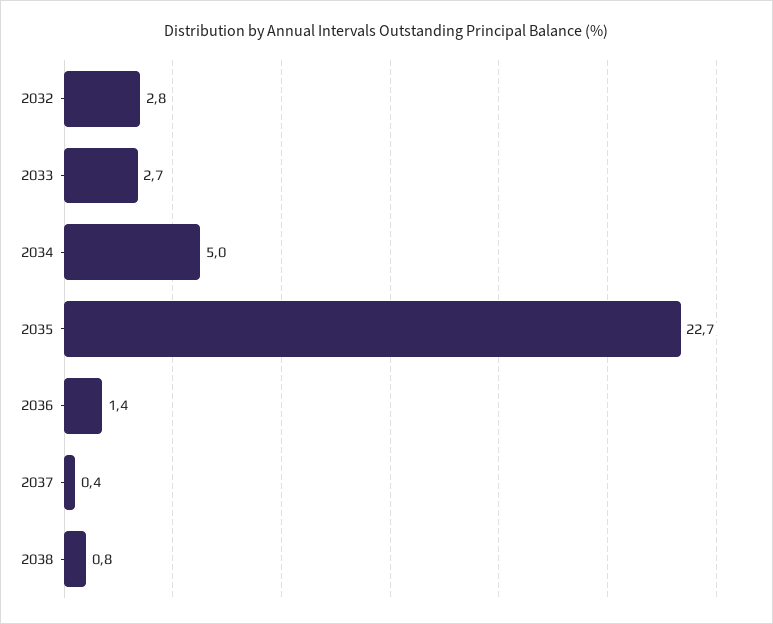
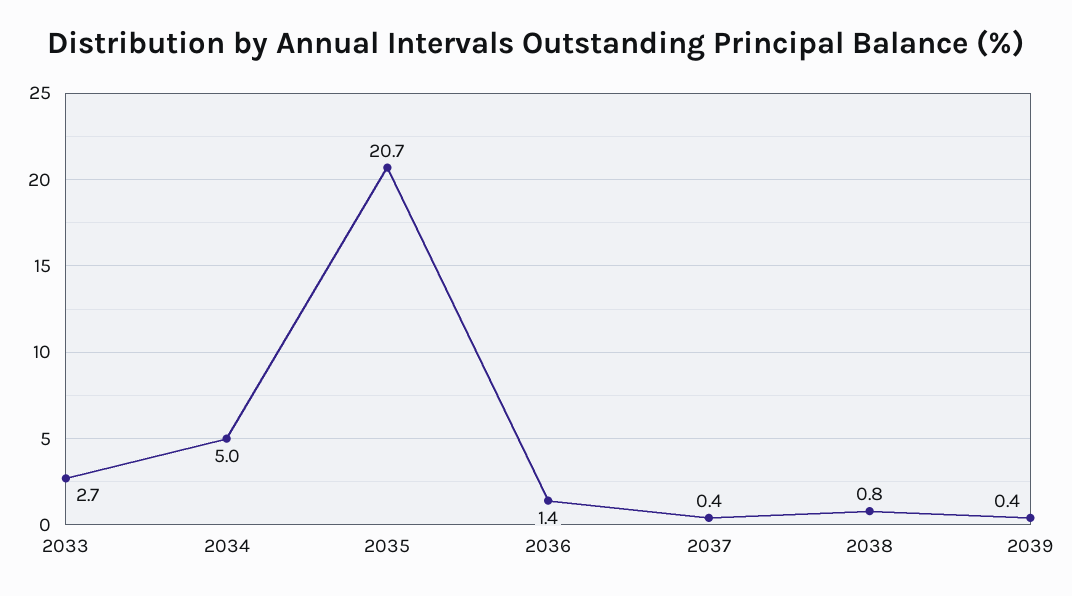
2032: 2.8 -> none
2035: 22.7 -> 20.7
2039: none -> 0.4

